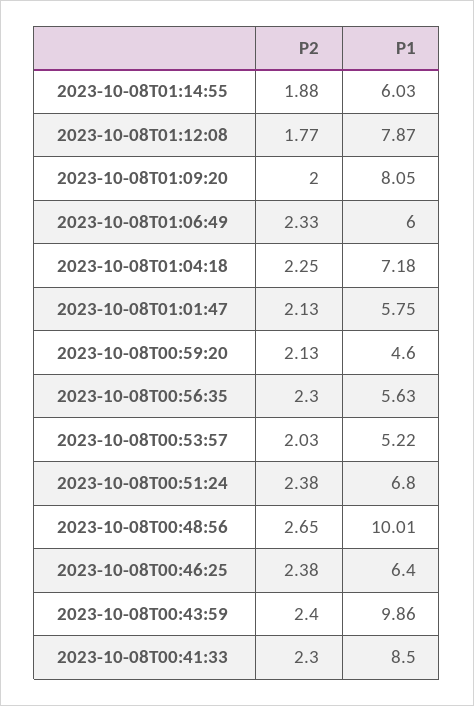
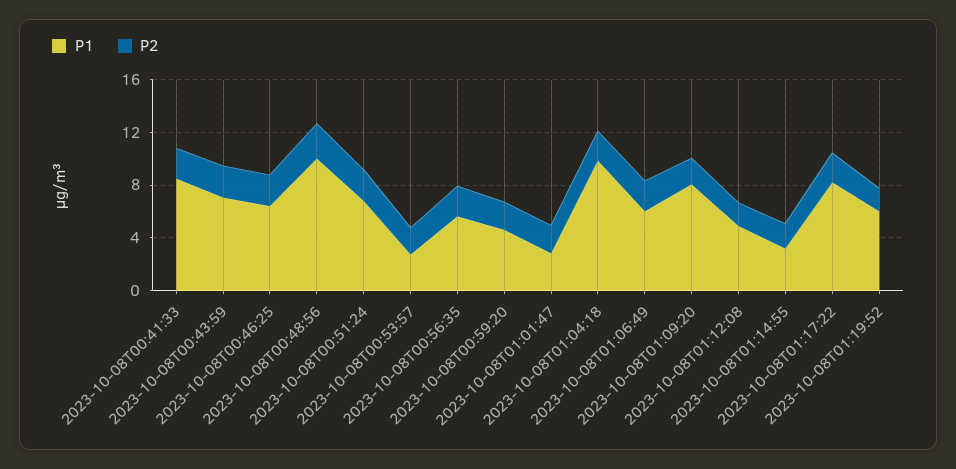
P1, 2023-10-08T01:14:55: 6.03 -> 3
P1, 2023-10-08T01:12:08: 7.87 -> 5
P1, 2023-10-08T01:04:18: 7.18 -> 10
P1, 2023-10-08T01:01:47: 5.75 -> 3
P1, 2023-10-08T00:53:57: 5.22 -> 3
P1, 2023-10-08T00:43:59: 9.86 -> 7
P1, 2023-10-08T01:17:22: none -> 8
P2, 2023-10-08T01:17:22: none -> 2
P1, 2023-10-08T01:19:52: none -> 6
P2, 2023-10-08T01:19:52: none -> 2

